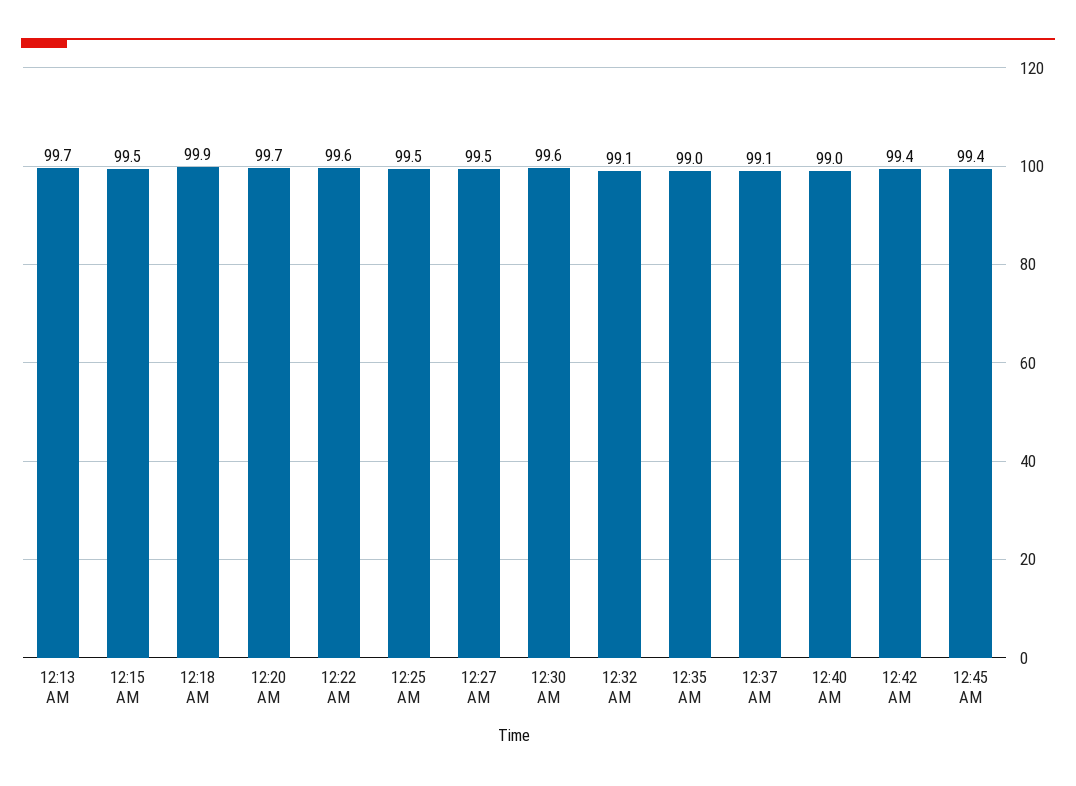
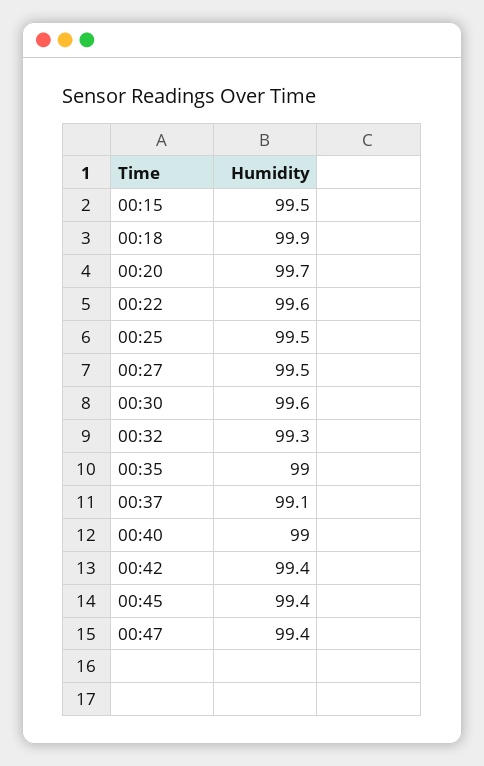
12:13 AM: 99.7 -> none
12:32 AM: 99.1 -> 99.3
00:47: none -> 99.4

